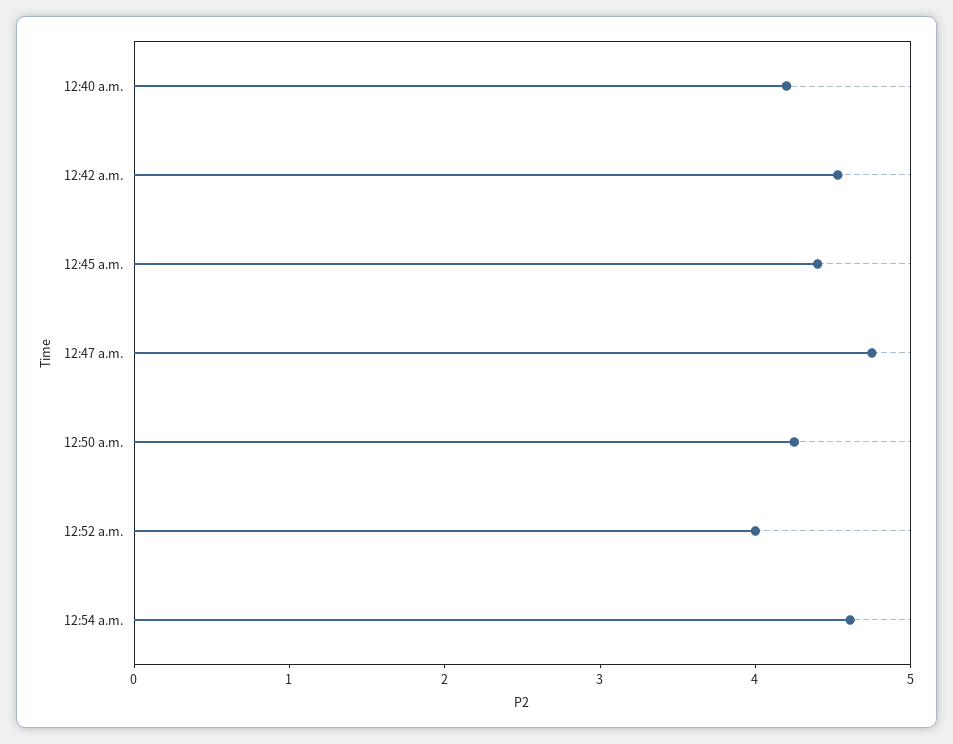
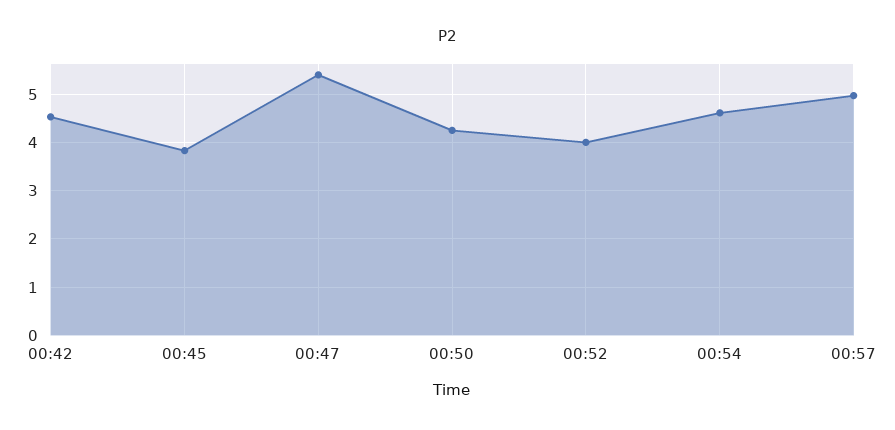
12:40 a.m.: 4.2 -> none
12:45 a.m.: 4.4 -> 3.8
12:47 a.m.: 4.8 -> 5.4
00:57: none -> 5

